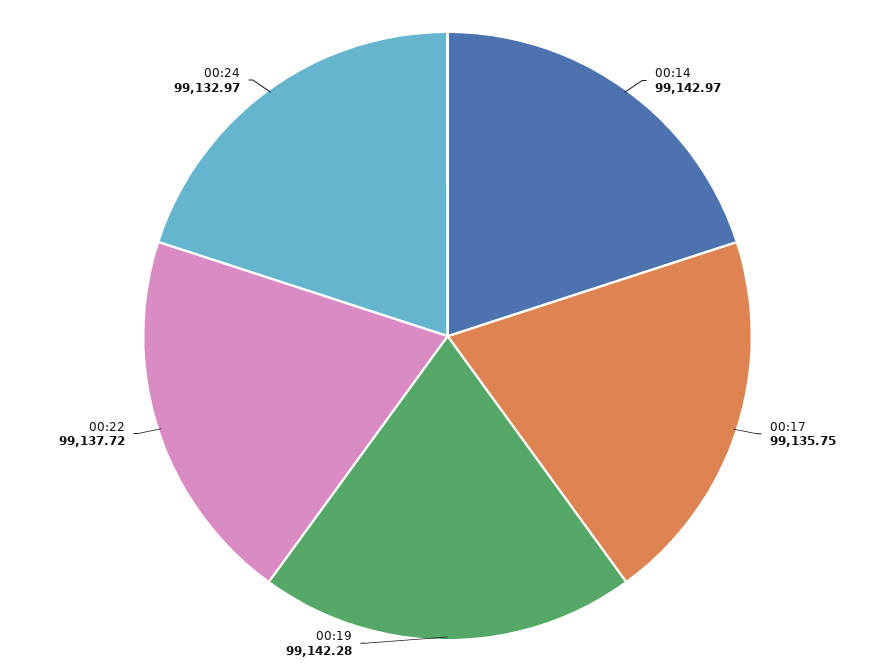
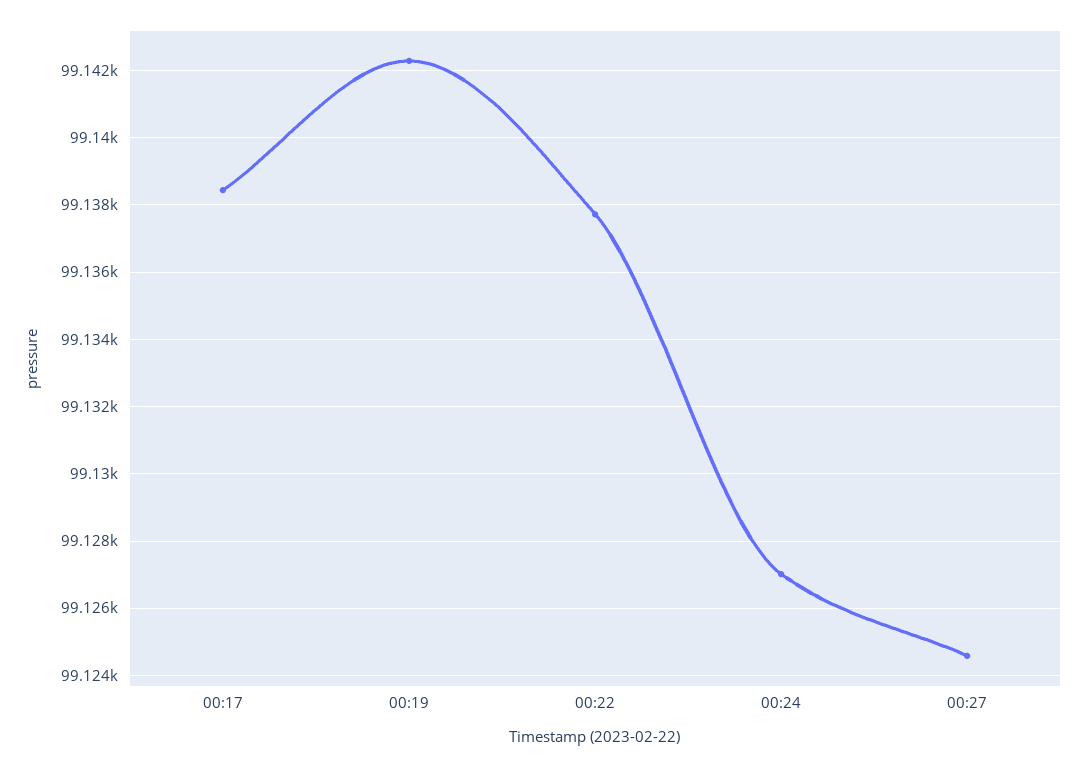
00:14: 99142.97 -> none
00:17: 99135.75 -> 99138.4
00:24: 99132.97 -> 99127
00:27: none -> 99124.6

